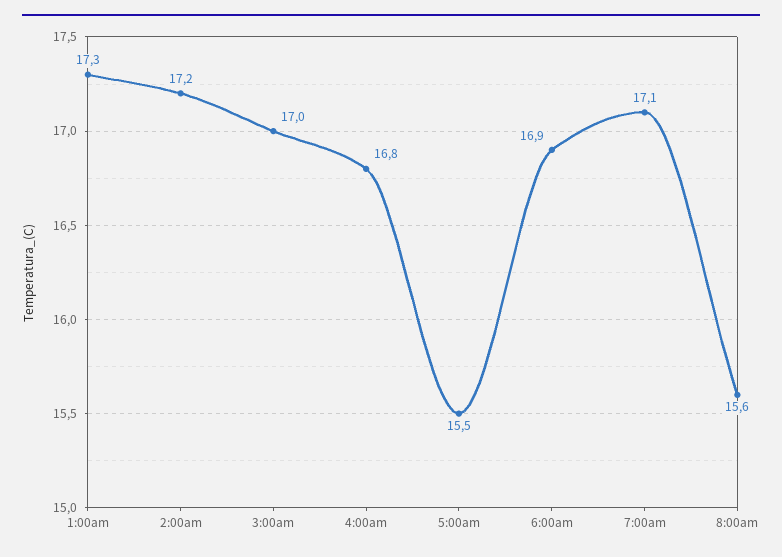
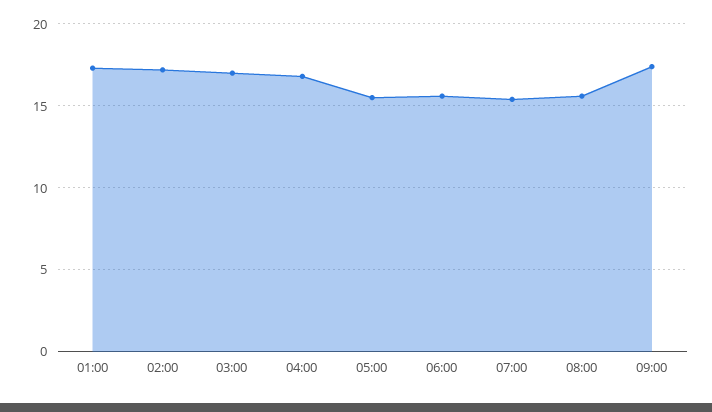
6:00am: 16.9 -> 15.5
7:00am: 17.1 -> 15.5
09:00: none -> 17.5

